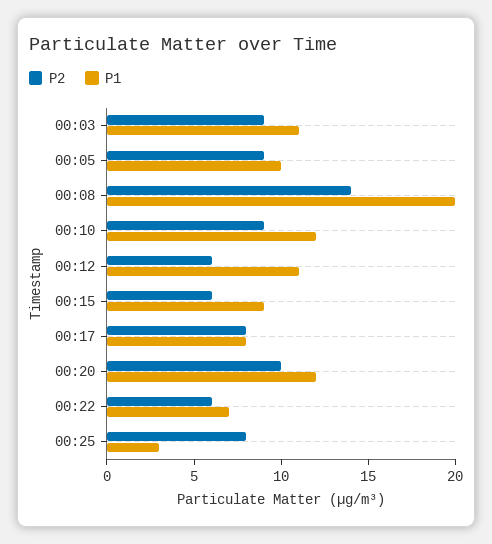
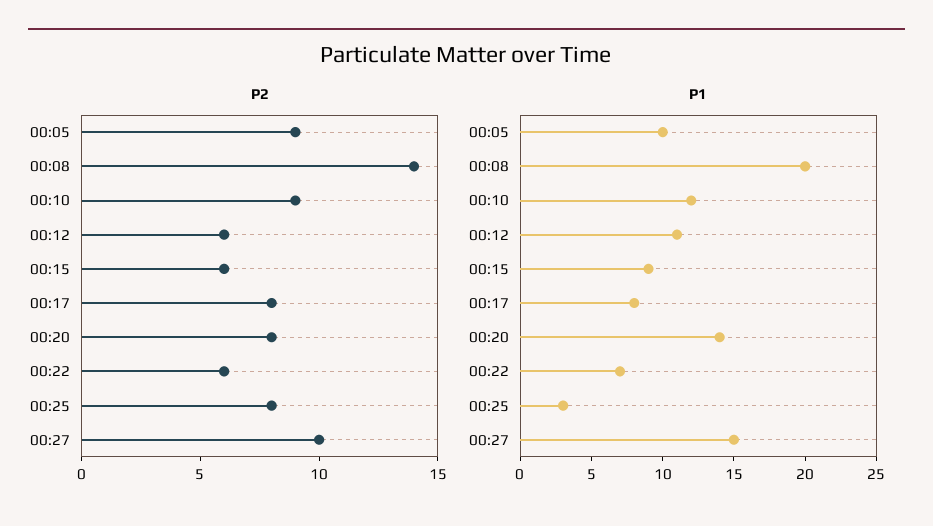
P2, 00:03: 9 -> none
P1, 00:03: 11 -> none
P2, 00:20: 10 -> 8
P1, 00:20: 12 -> 14
P2, 00:27: none -> 10
P1, 00:27: none -> 15

